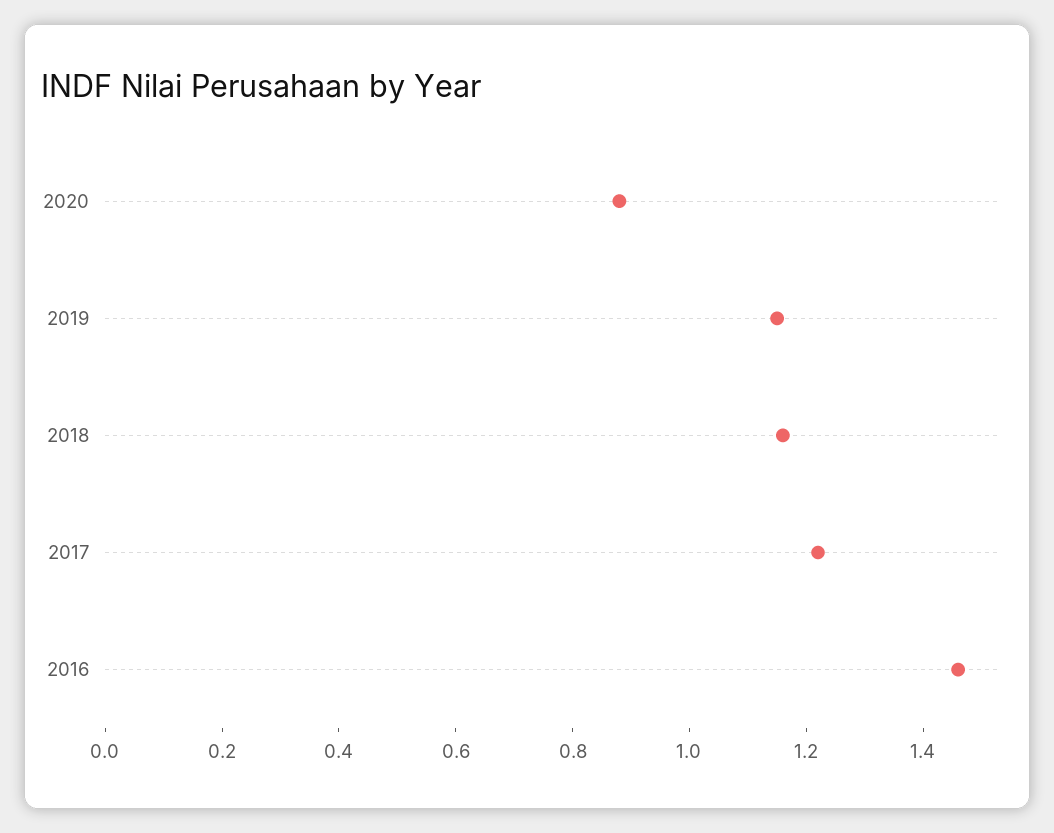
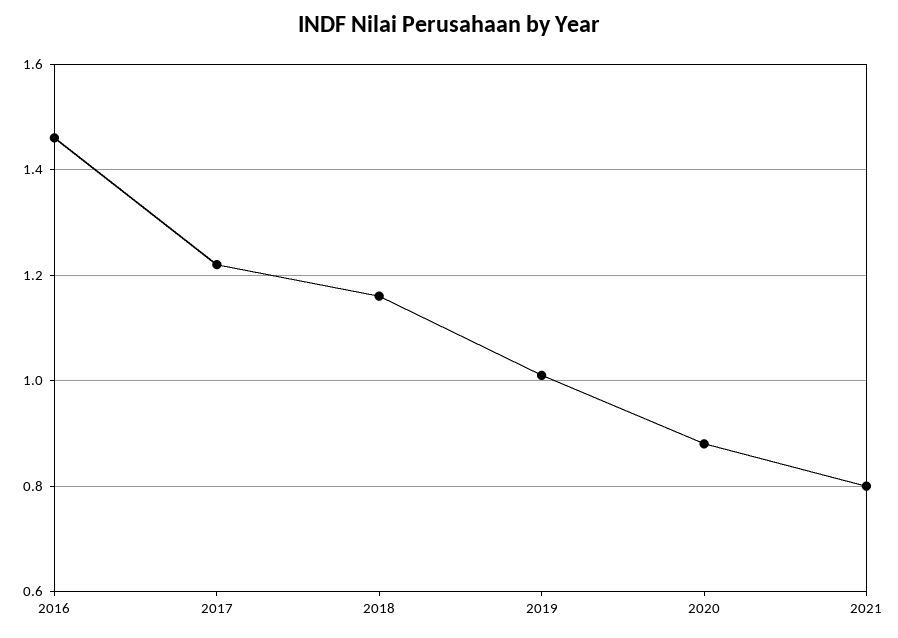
2019: 1.15 -> 1
2021: none -> 0.8

